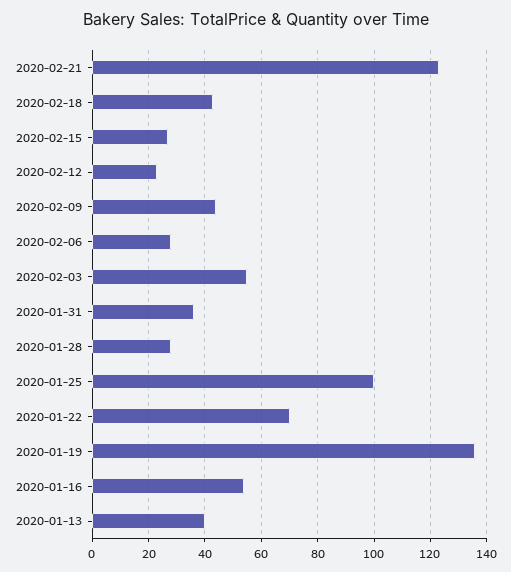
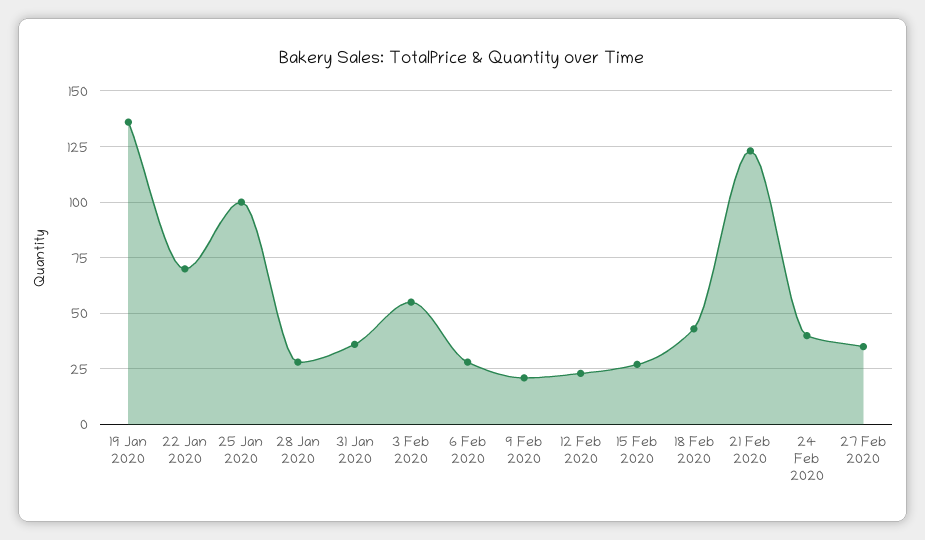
2020-02-09: 45 -> 20
2020-01-16: 55 -> none
2020-01-13: 40 -> none
24 Feb 2020: none -> 40
27 Feb 2020: none -> 35

